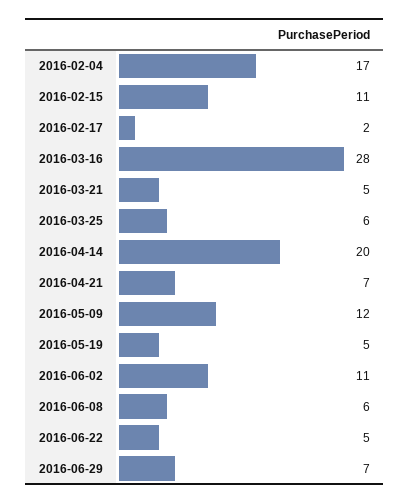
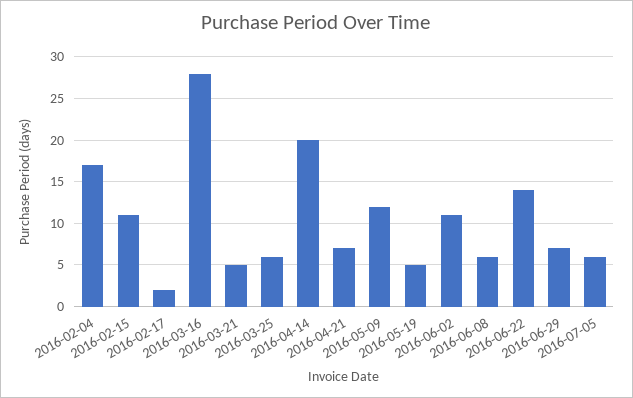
2016-06-22: 5 -> 14
2016-07-05: none -> 6

